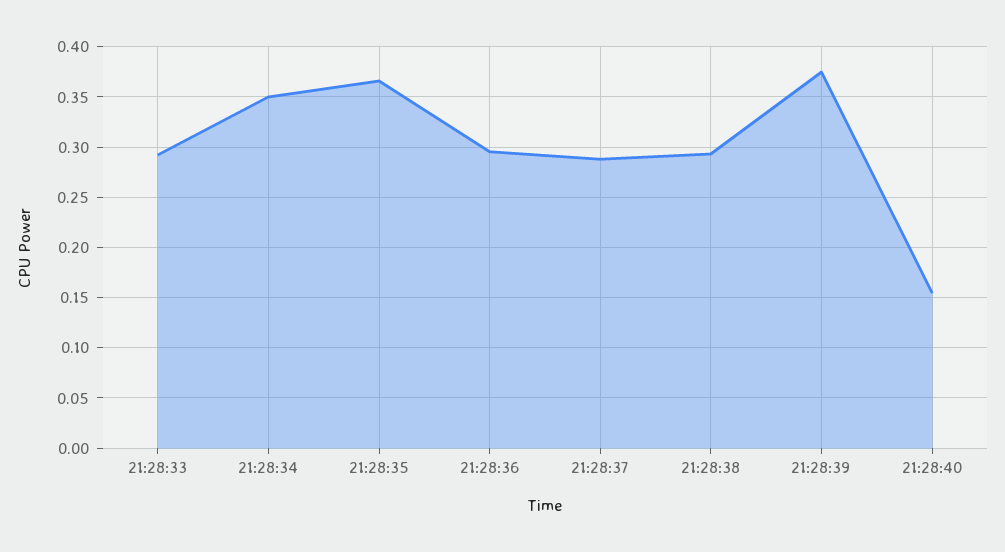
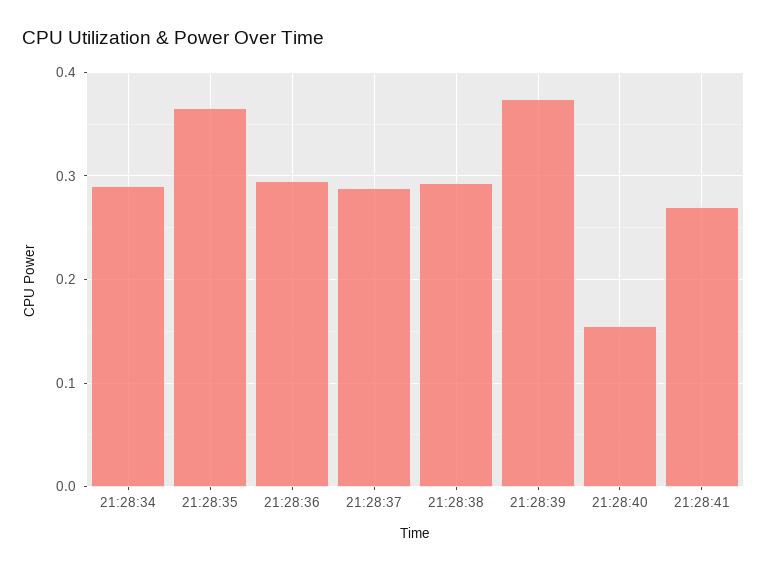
21:28:33: 0.29 -> none
21:28:34: 0.35 -> 0.29
21:28:41: none -> 0.27

